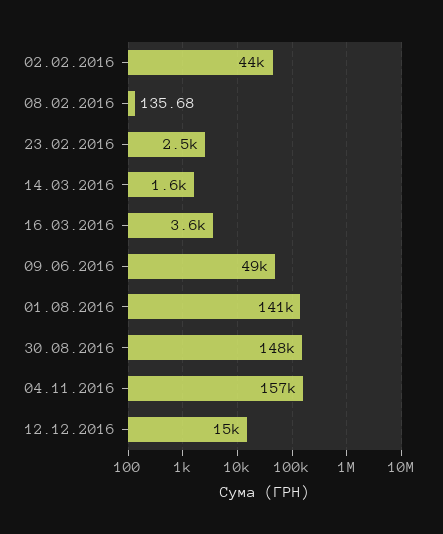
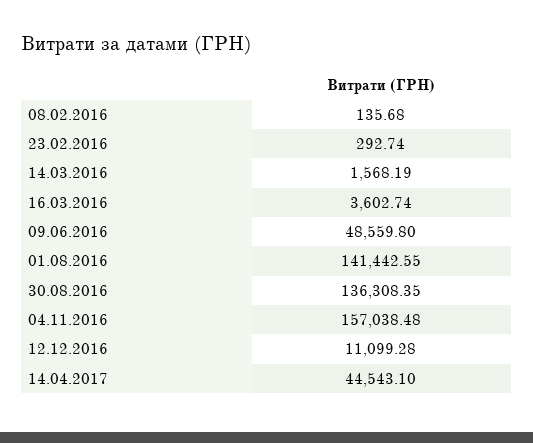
02.02.2016: 44000 -> none
23.02.2016: 2500 -> 292.74
30.08.2016: 148000 -> 136308.35
12.12.2016: 15000 -> 11099.28
14.04.2017: none -> 44543.1

